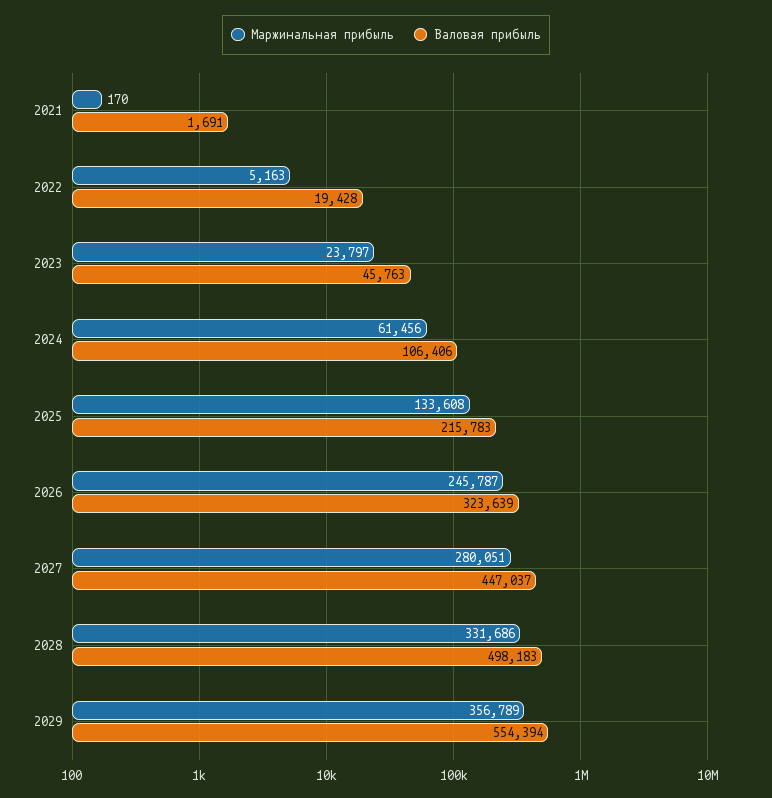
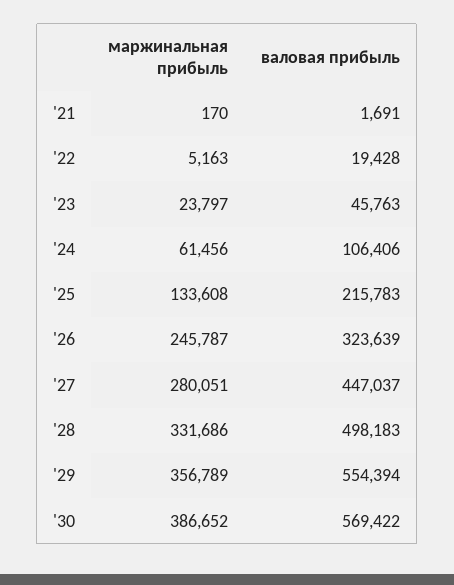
Маржинальная прибыль, '30: none -> 386652
Валовая прибыль, '30: none -> 569422

